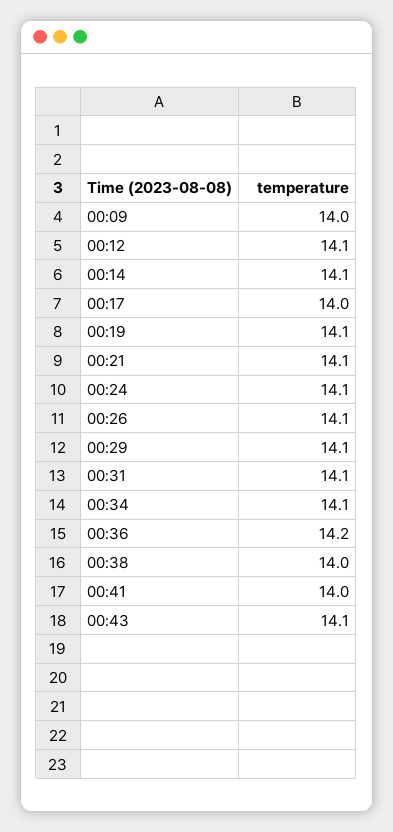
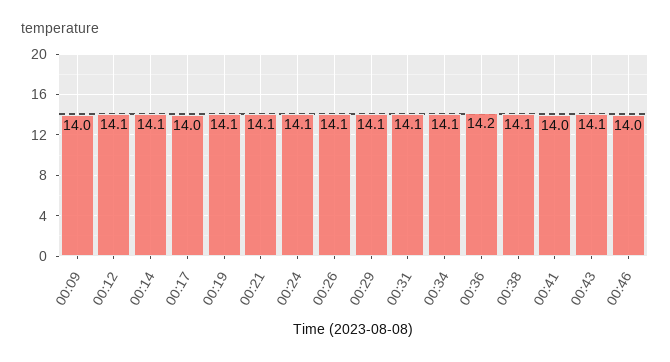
00:38: 14 -> 14.1
00:46: none -> 14

